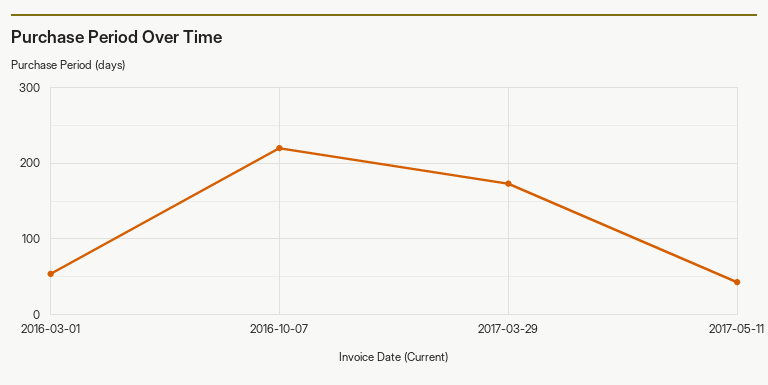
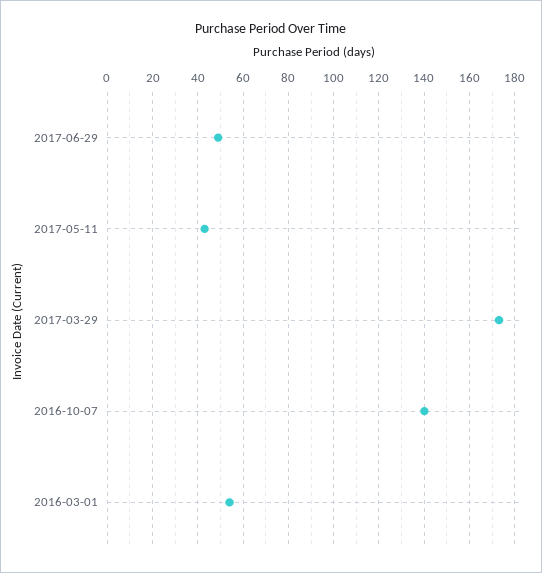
2016-10-07: 220 -> 140
2017-06-29: none -> 50

